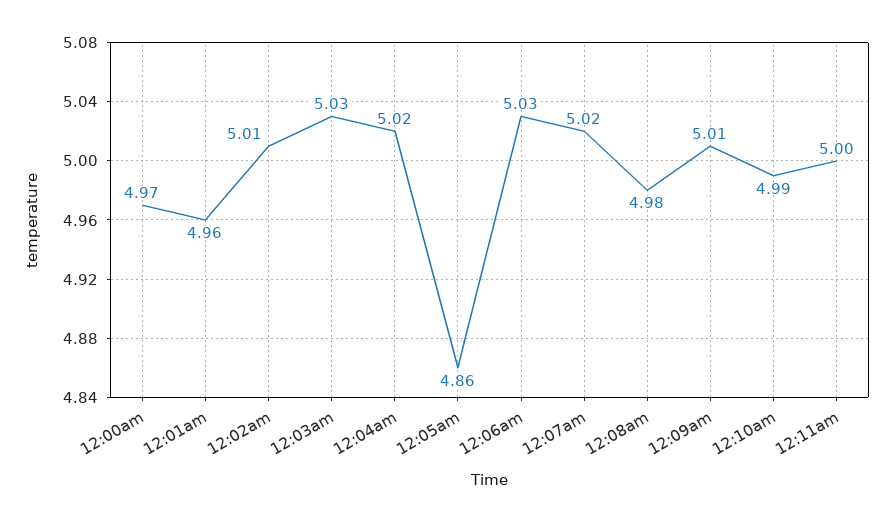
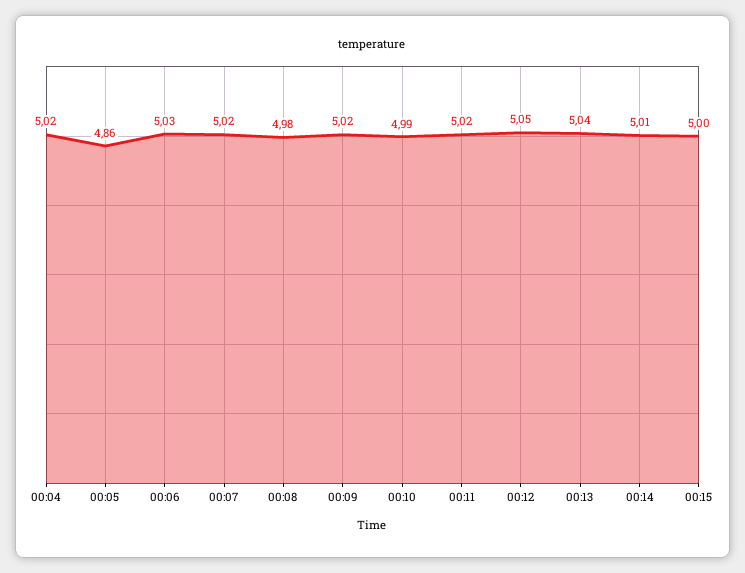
12:00am: 4.97 -> none
12:01am: 4.96 -> none
12:02am: 5.01 -> none
12:03am: 5.03 -> none
12:09am: 5.01 -> 5.02
12:11am: 5 -> 5.02
00:12: none -> 5.05
00:13: none -> 5.04
00:14: none -> 5.01
00:15: none -> 5

